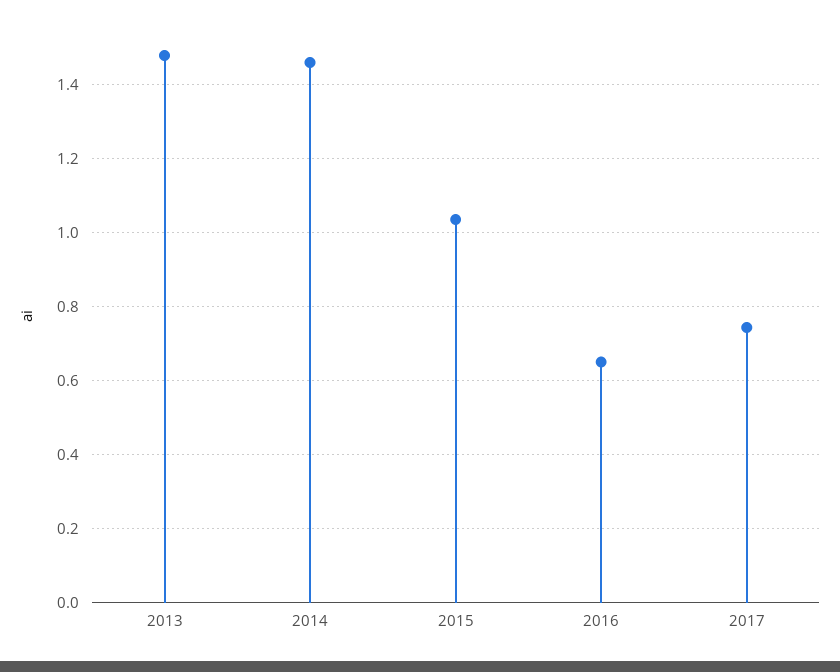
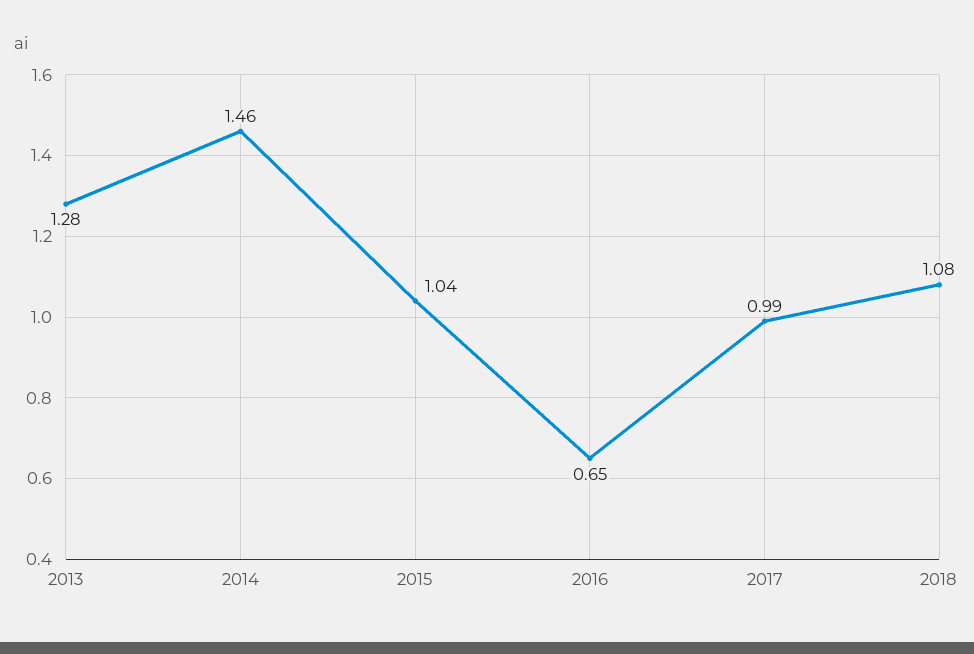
2013: 1.48 -> 1.28
2017: 0.74 -> 0.99
2018: none -> 1.08

